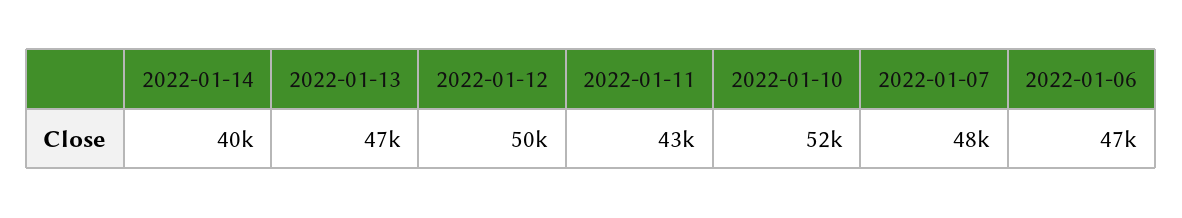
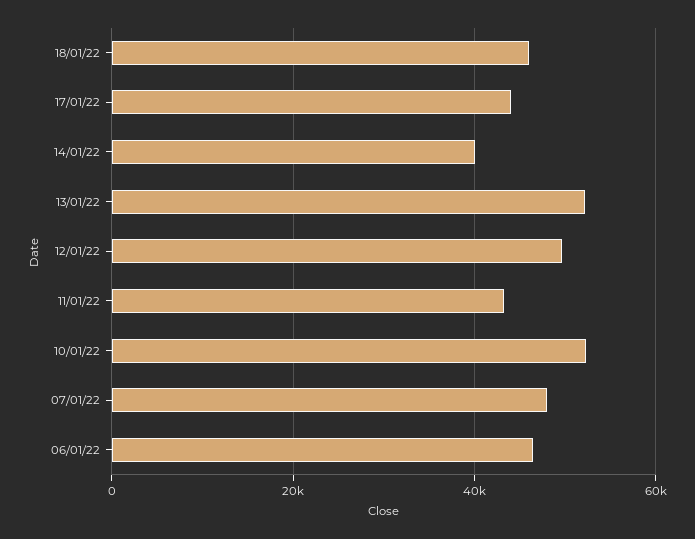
2022-01-13: 47000 -> 52000
18/01/22: none -> 46000
17/01/22: none -> 44000

